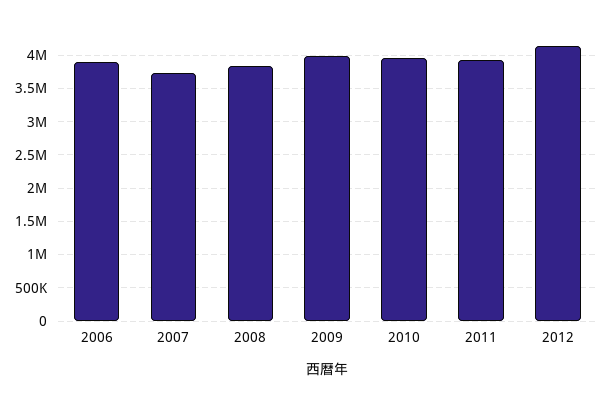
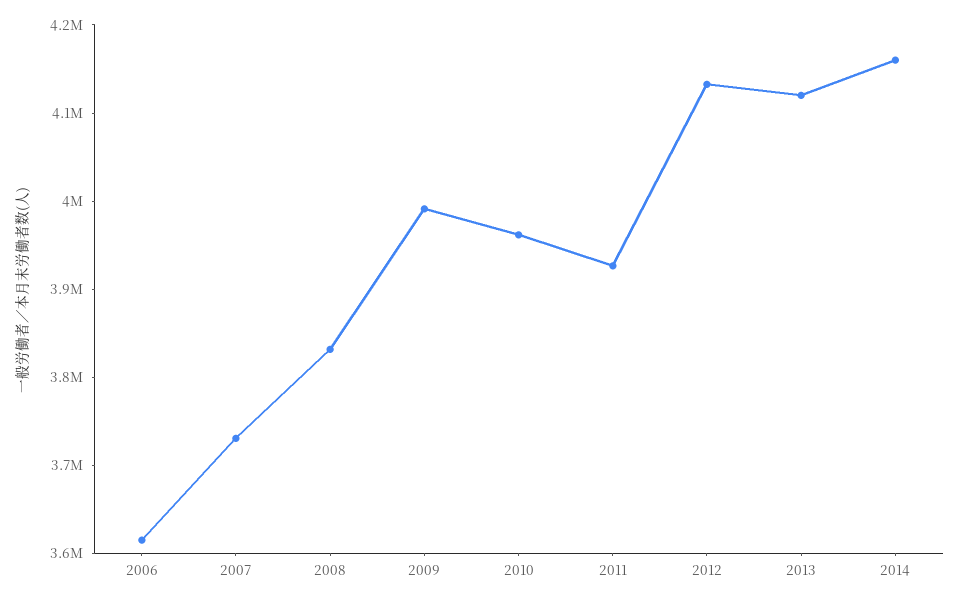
2006: 3900000 -> 3620000
2013: none -> 4120000
2014: none -> 4160000

